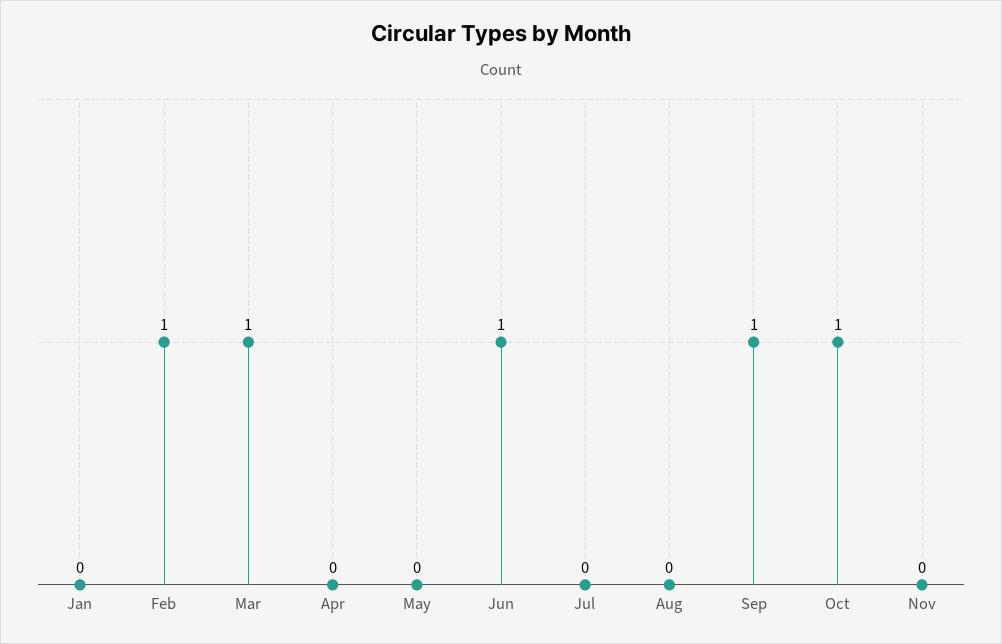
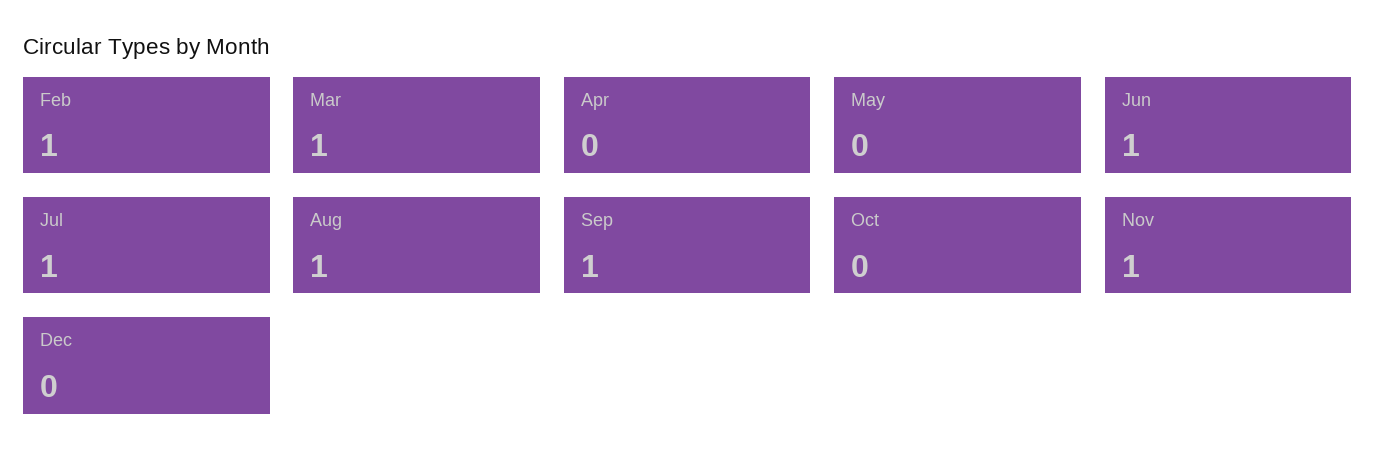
Jan: 0 -> none
Jul: 0 -> 1
Aug: 0 -> 1
Oct: 1 -> 0
Nov: 0 -> 1
Dec: none -> 0

